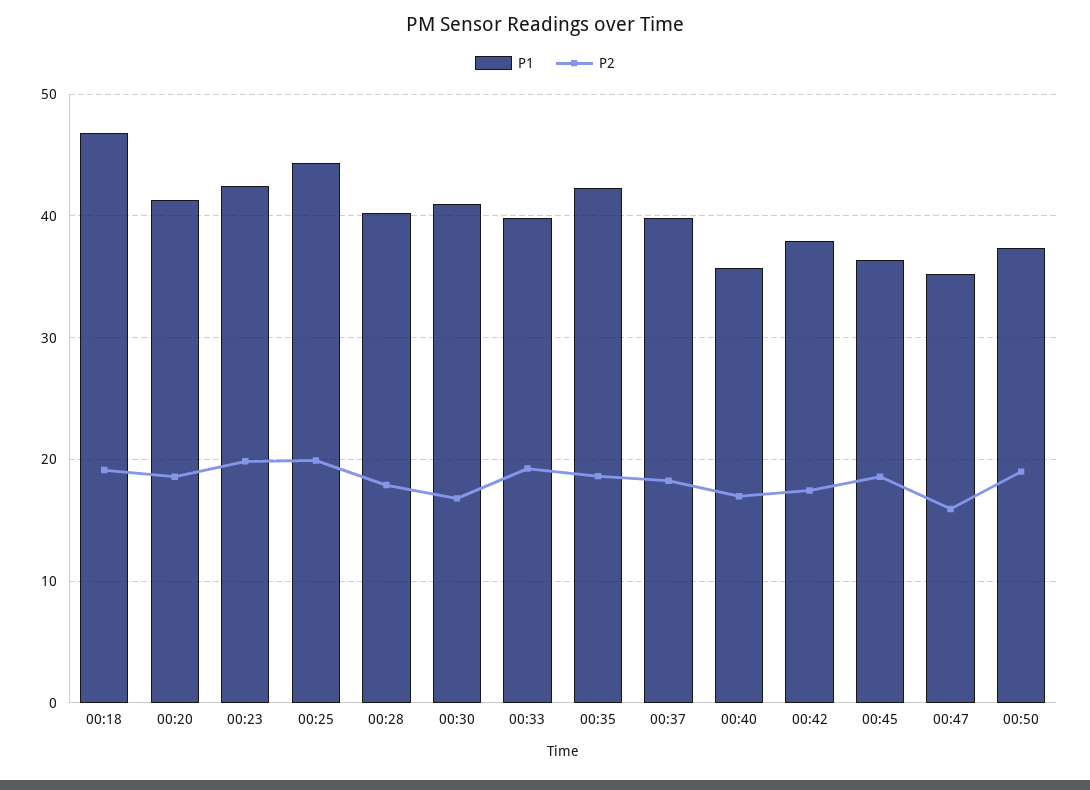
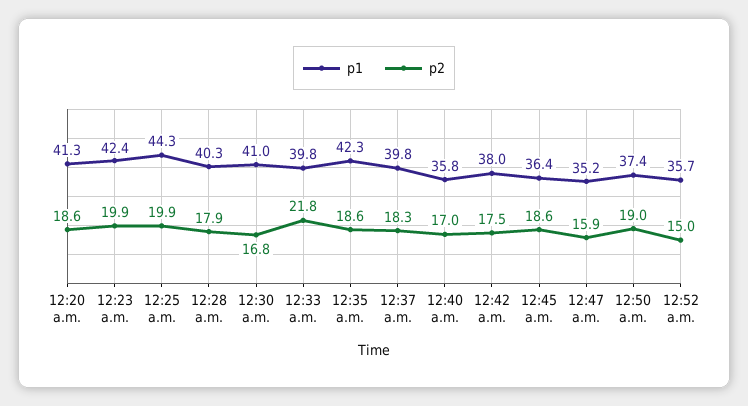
P1, 00:18: 47 -> none
P2, 00:18: 19 -> none
P2, 00:33: 19 -> 21.8
P1, 12:52 a.m.: none -> 35.7
P2, 12:52 a.m.: none -> 15

